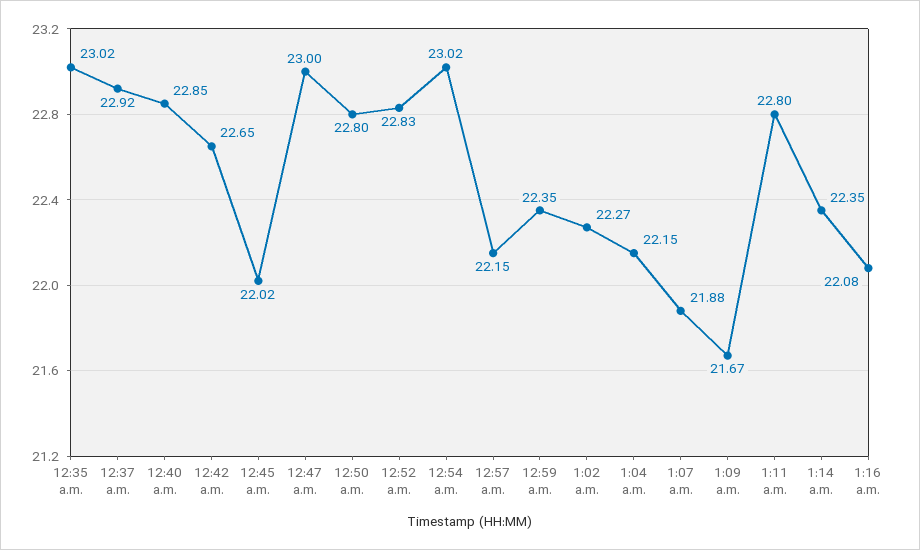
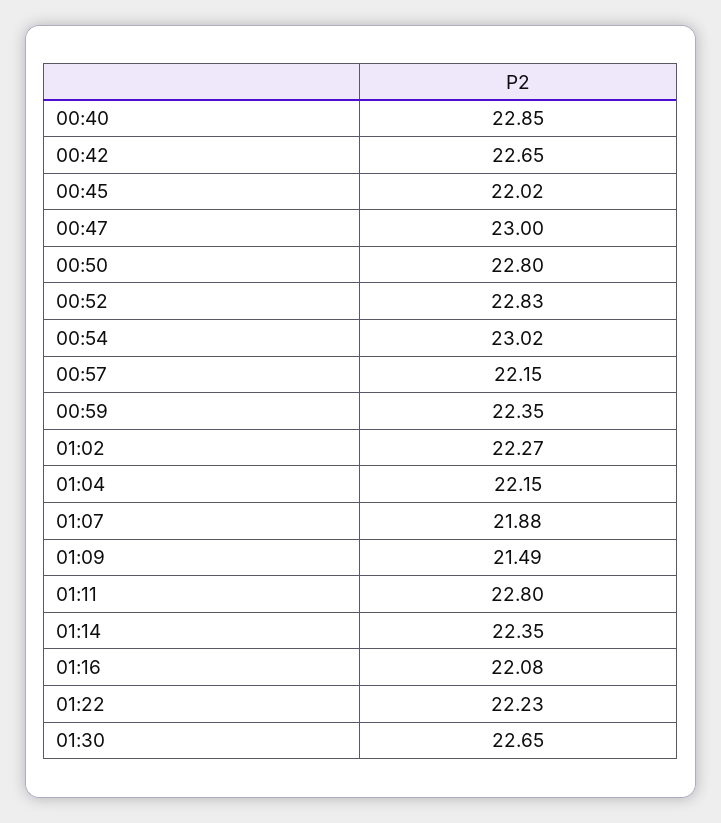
12:35 a.m.: 23.02 -> none
12:37 a.m.: 22.92 -> none
1:09 a.m.: 21.67 -> 21.49
01:22: none -> 22.23
01:30: none -> 22.65

